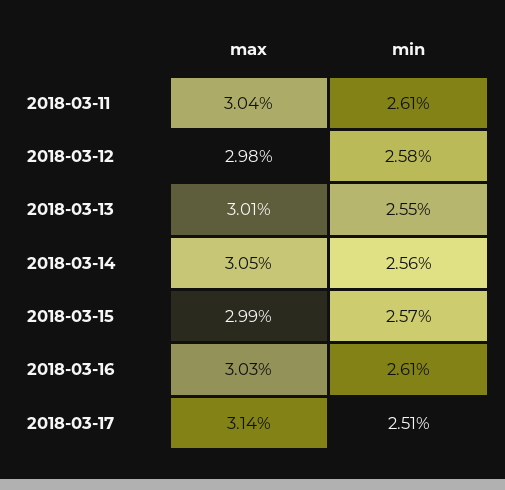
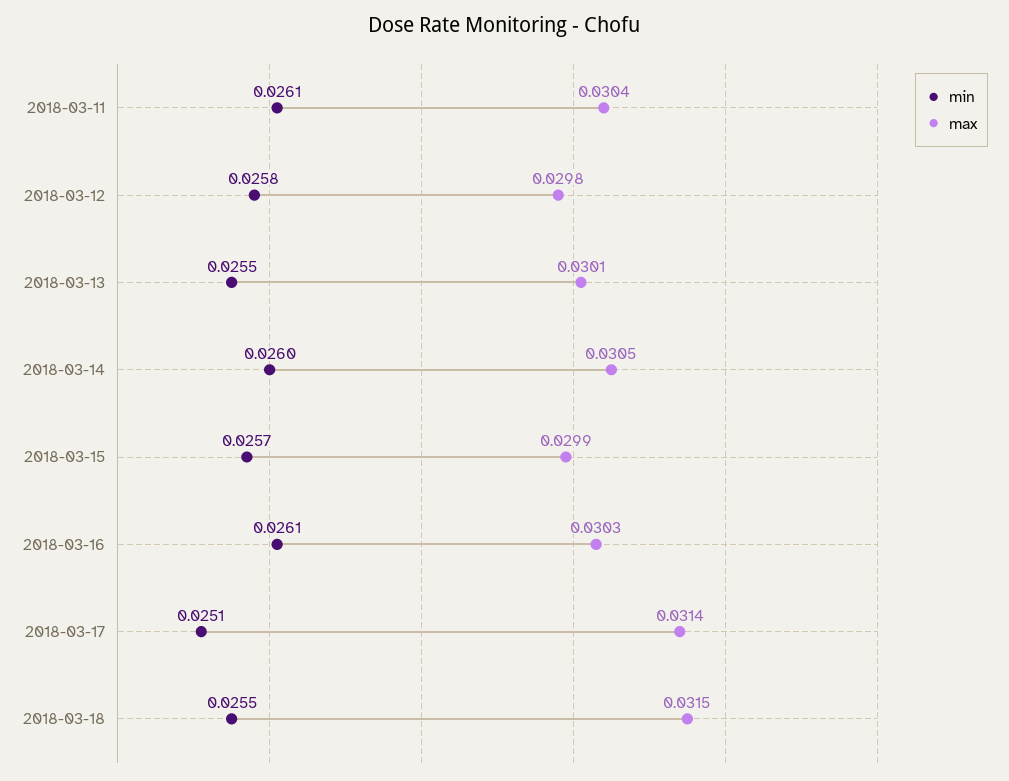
min, 2018-03-14: 0.0256 -> 0.026
min, 2018-03-18: none -> 0.0255
max, 2018-03-18: none -> 0.0315

